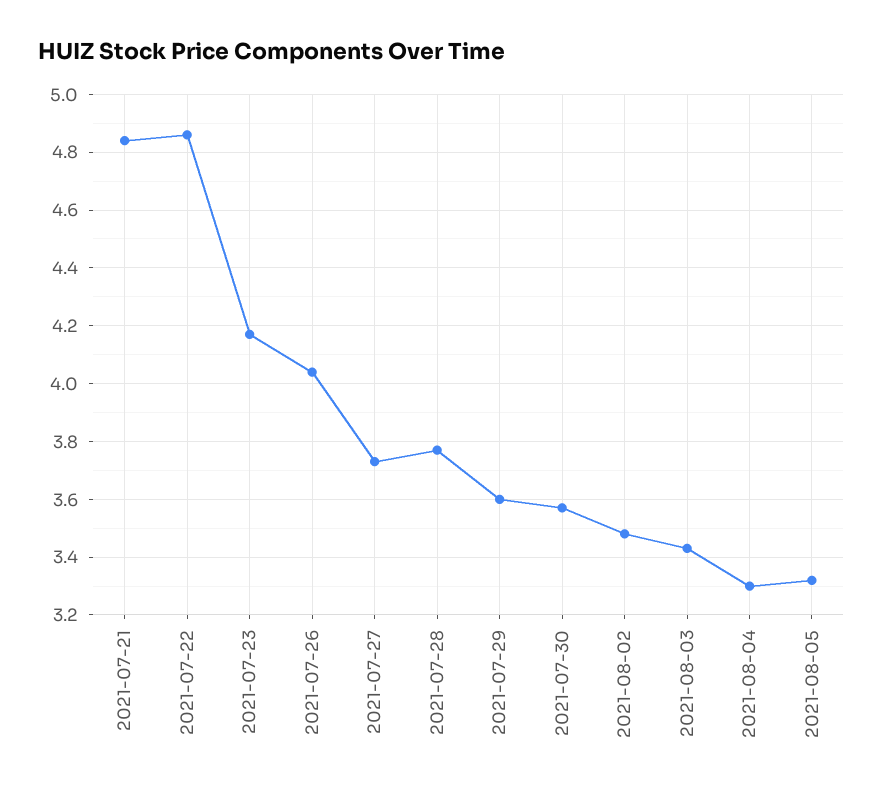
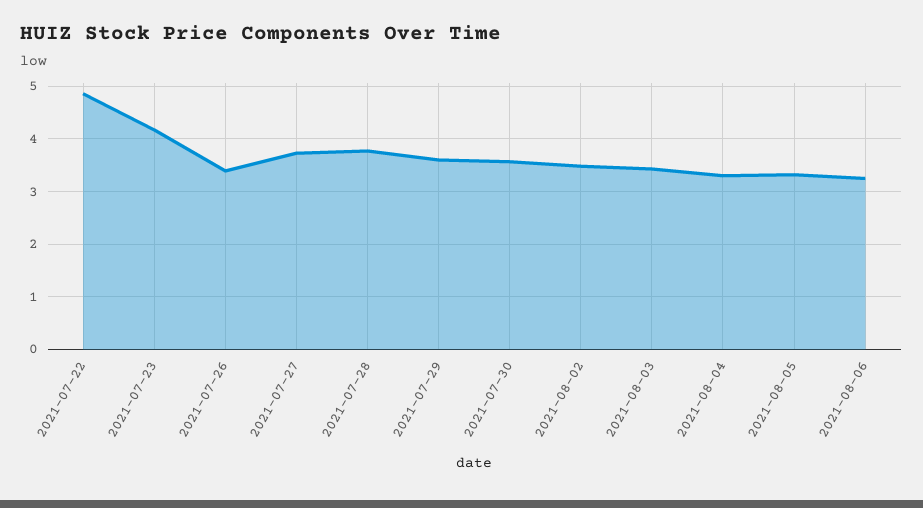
2021-07-21: 4.85 -> none
2021-07-26: 4.05 -> 3.4
2021-08-06: none -> 3.2

